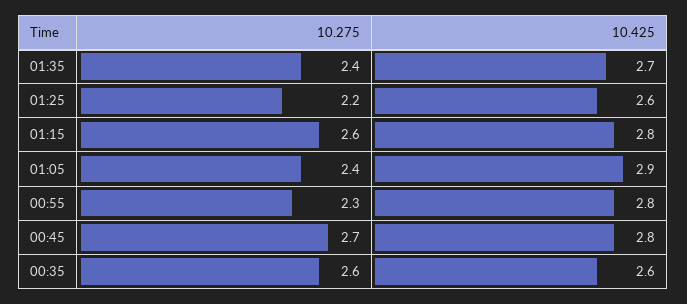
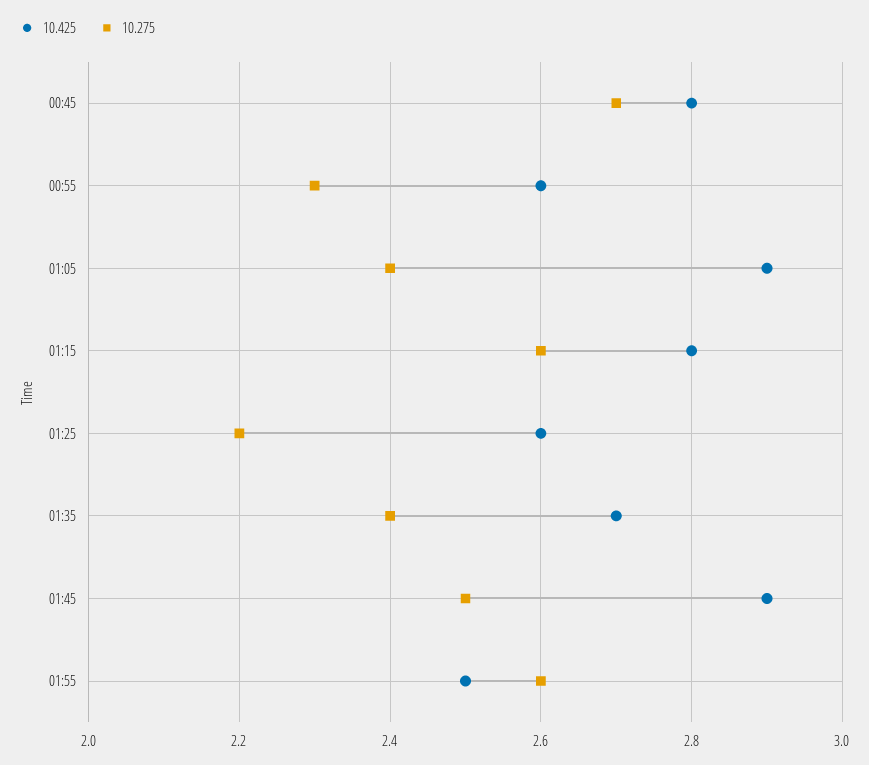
10.425, 00:55: 2.8 -> 2.6
10.275, 00:35: 2.6 -> none
10.425, 00:35: 2.6 -> none
10.425, 01:45: none -> 2.9
10.275, 01:45: none -> 2.5
10.425, 01:55: none -> 2.5
10.275, 01:55: none -> 2.6

